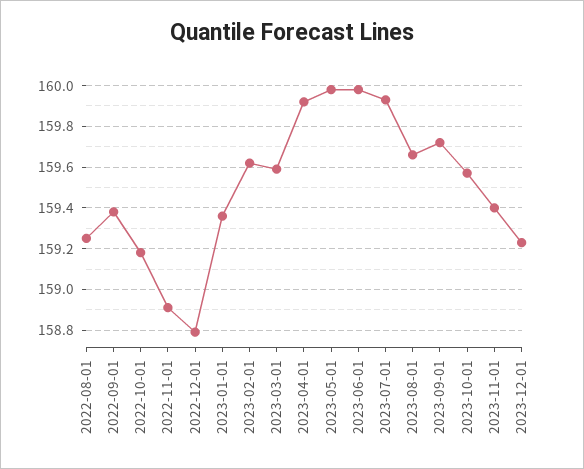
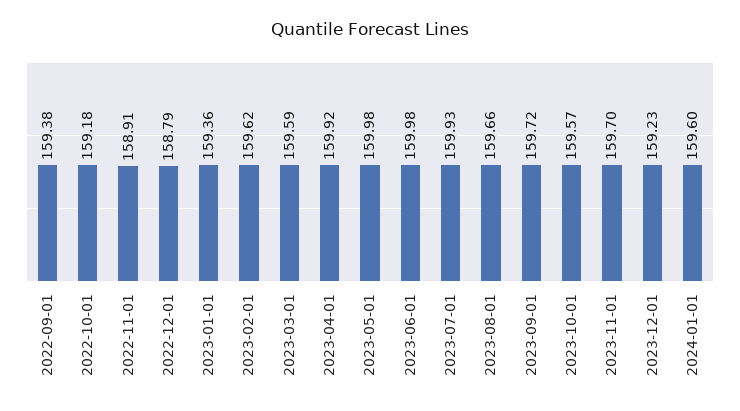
2022-08-01: 159.25 -> none
2023-11-01: 159.4 -> 159.7
2024-01-01: none -> 159.6

